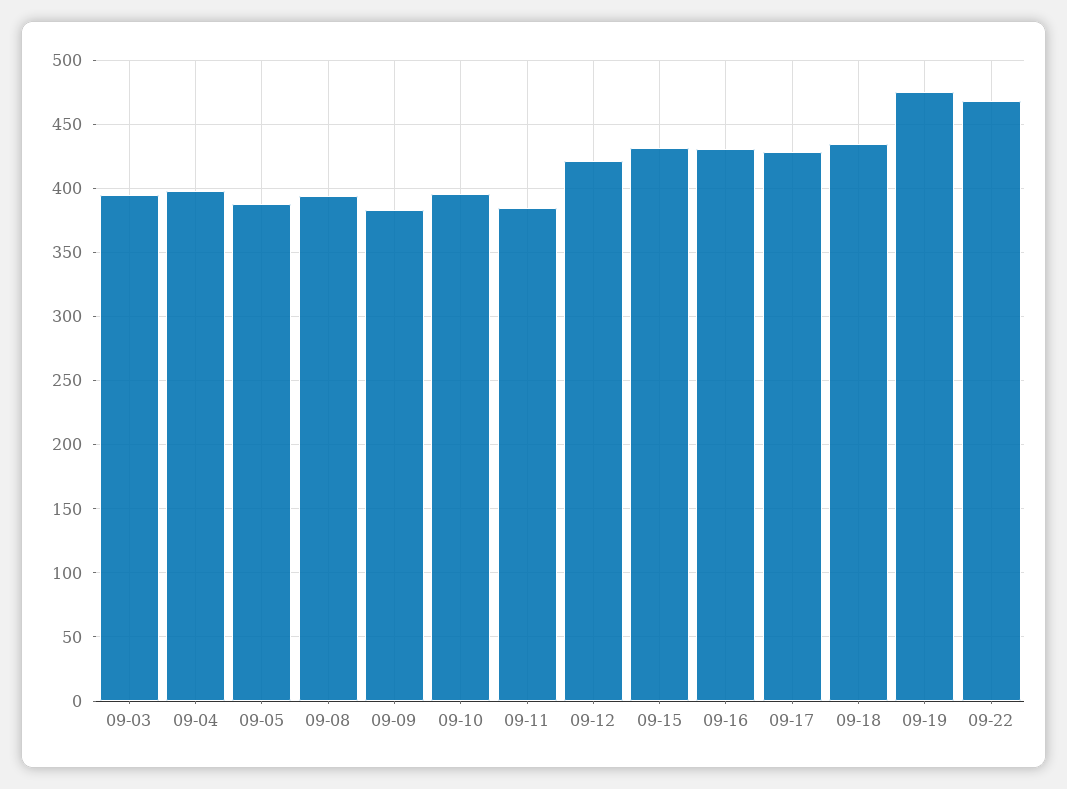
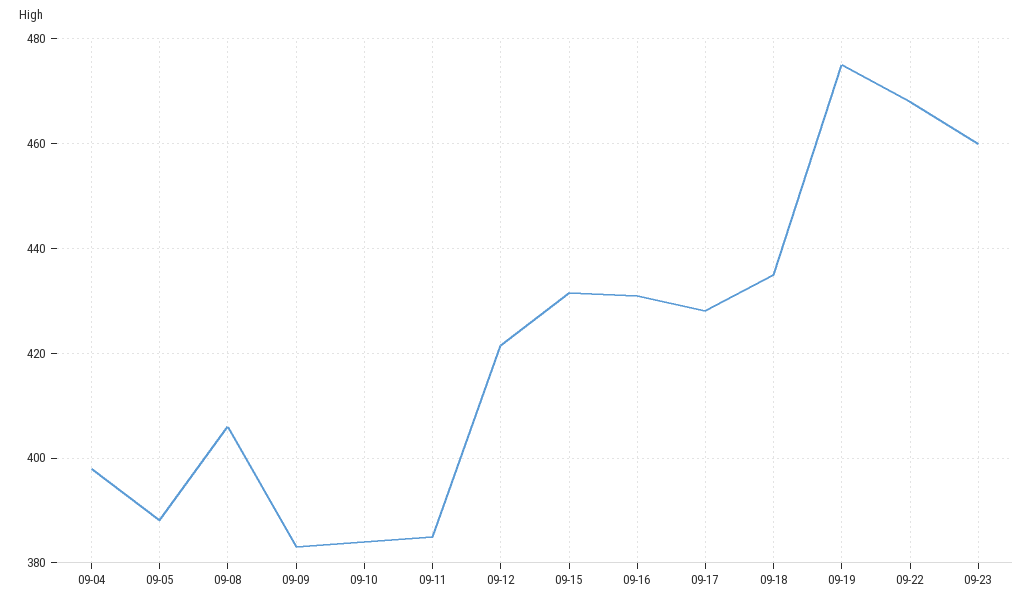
09-03: 395 -> none
09-08: 395 -> 406
09-10: 395 -> 384
09-23: none -> 460

